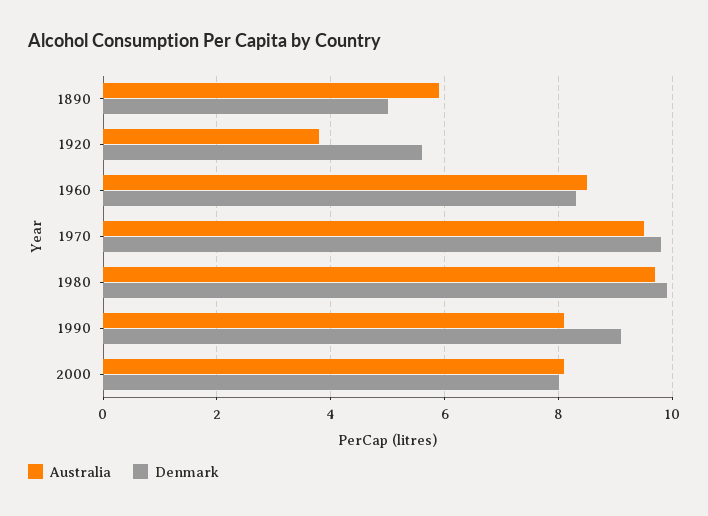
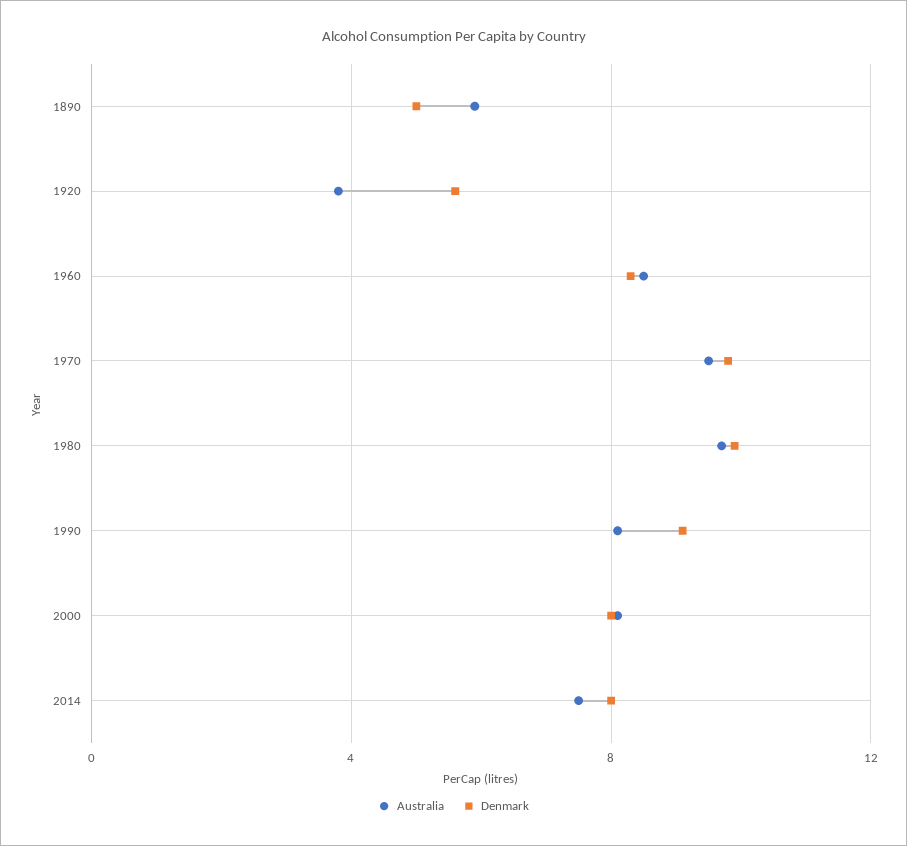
Australia, 2014: none -> 7.5
Denmark, 2014: none -> 8

